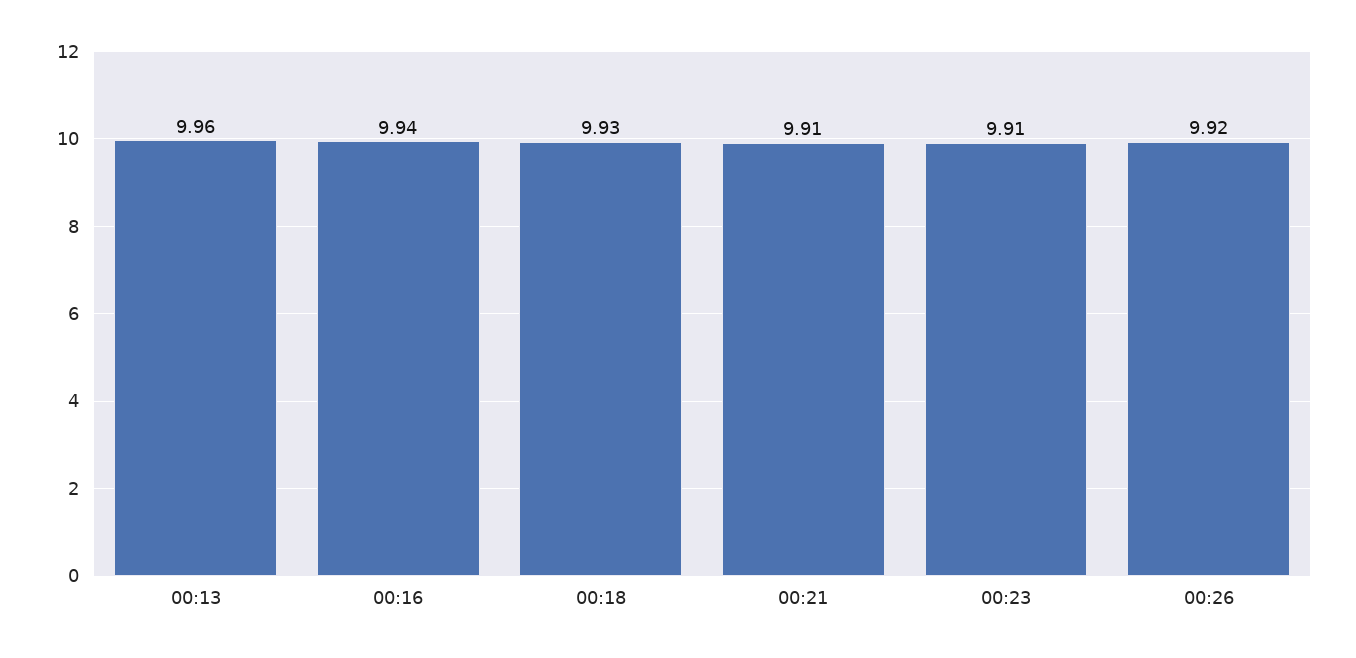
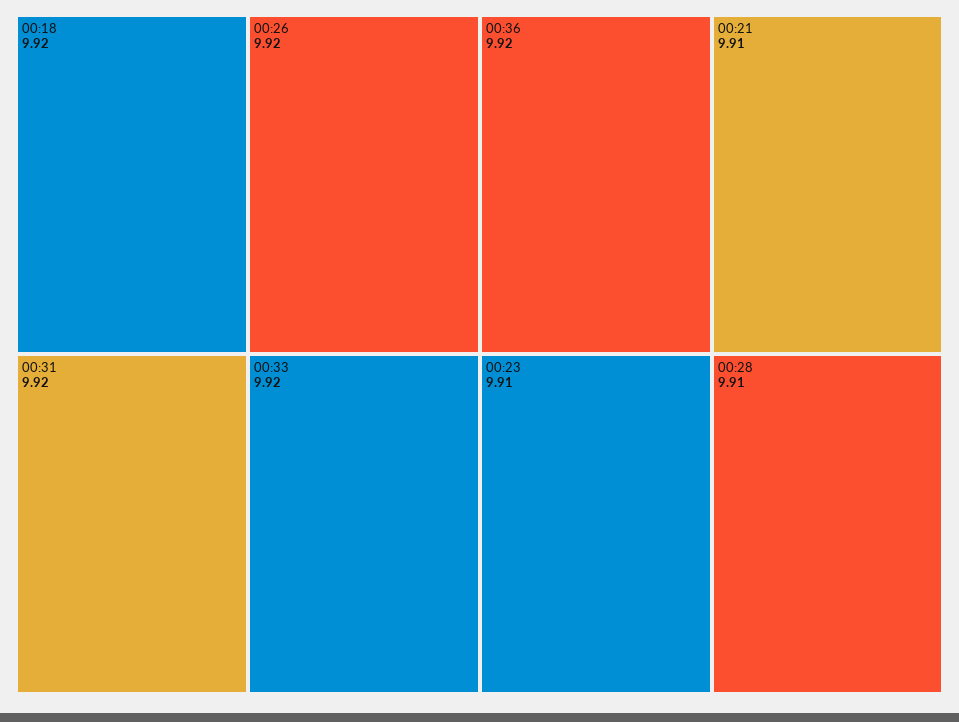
00:13: 9.96 -> none
00:16: 9.94 -> none
00:18: 9.93 -> 9.92
00:31: none -> 9.92
00:33: none -> 9.92
00:36: none -> 9.92
00:28: none -> 9.91

